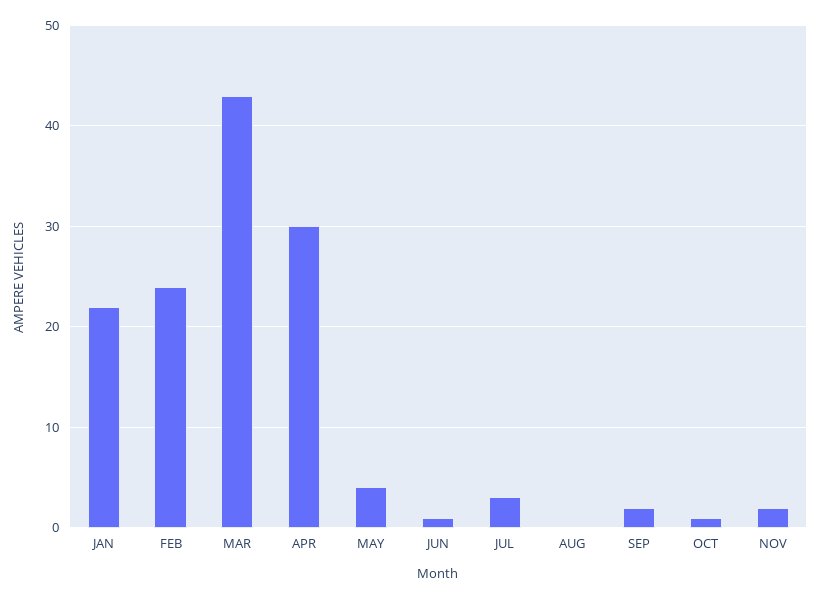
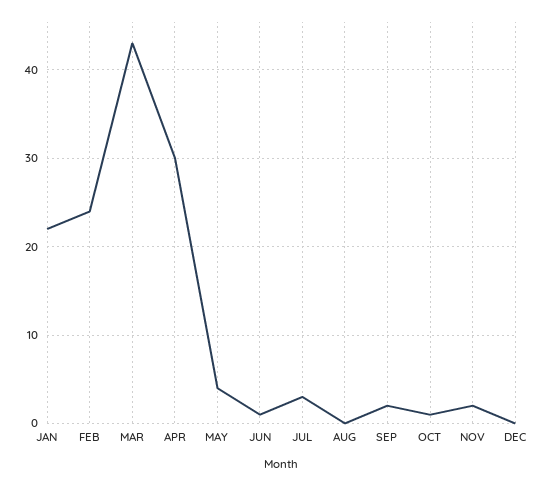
DEC: none -> 0

